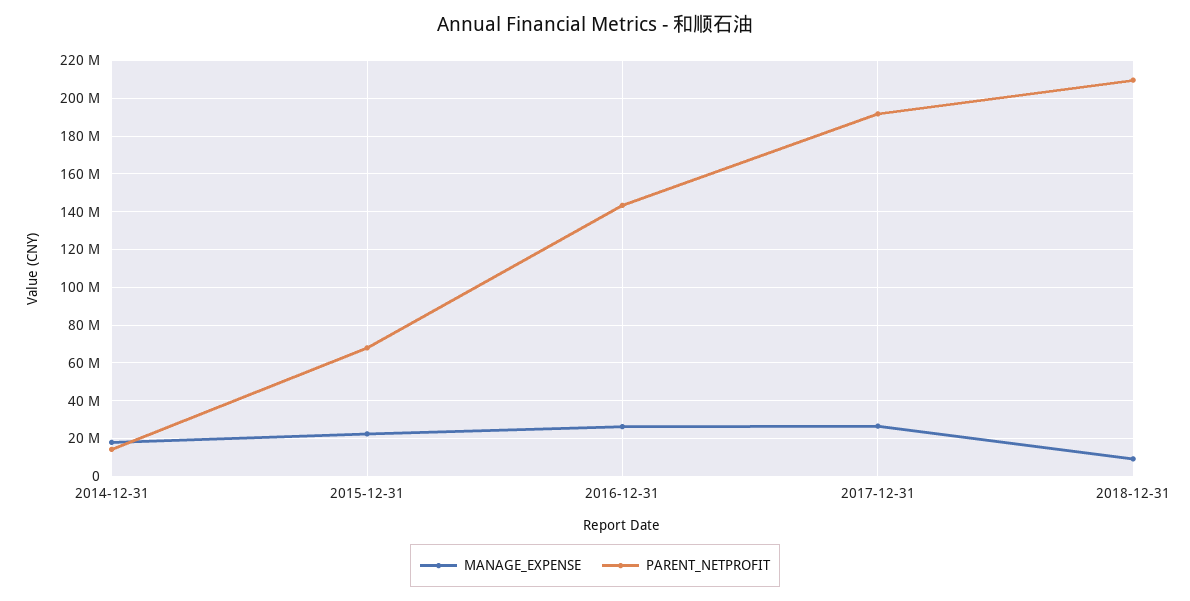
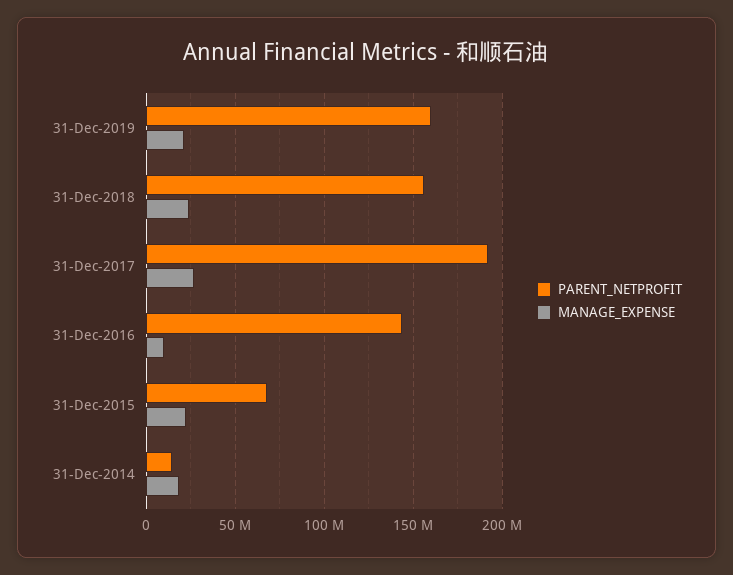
MANAGE_EXPENSE, 2016-12-31: 25000000 -> 10000000
MANAGE_EXPENSE, 2018-12-31: 10000000 -> 25000000
PARENT_NETPROFIT, 2018-12-31: 210000000 -> 155000000
PARENT_NETPROFIT, 31-Dec-2019: none -> 160000000
MANAGE_EXPENSE, 31-Dec-2019: none -> 20000000

